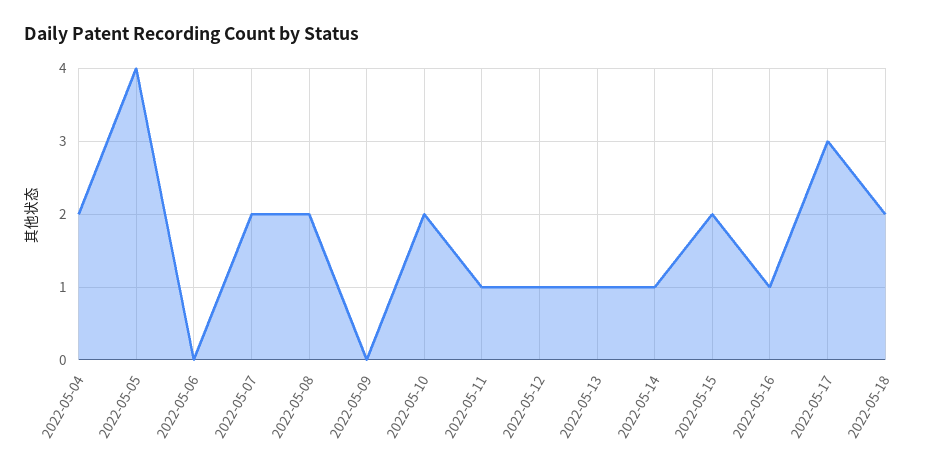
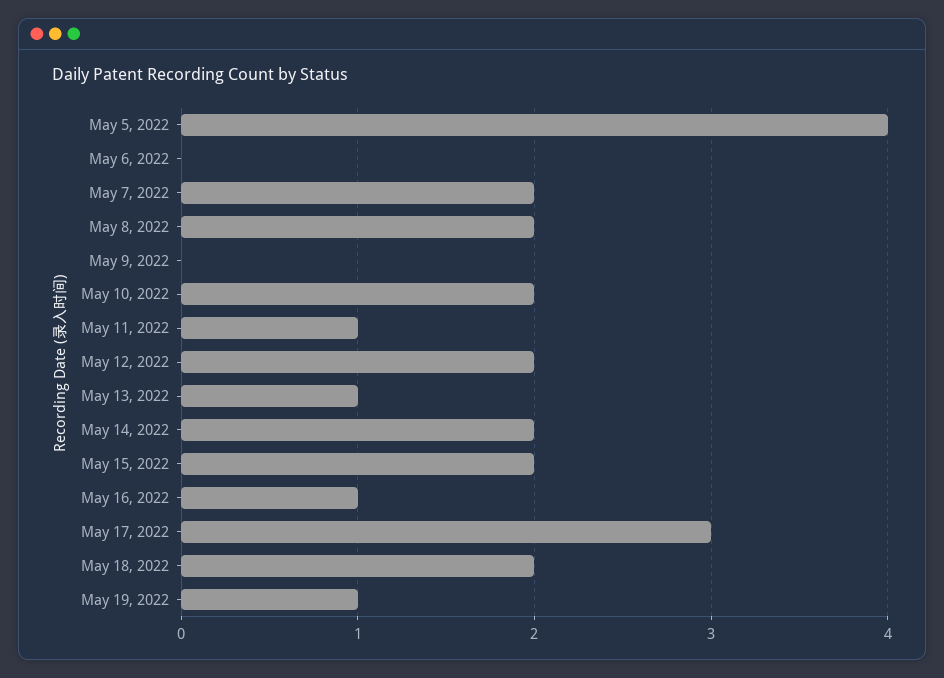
2022-05-04: 2 -> none
2022-05-12: 1 -> 2
2022-05-14: 1 -> 2
May 19, 2022: none -> 1

